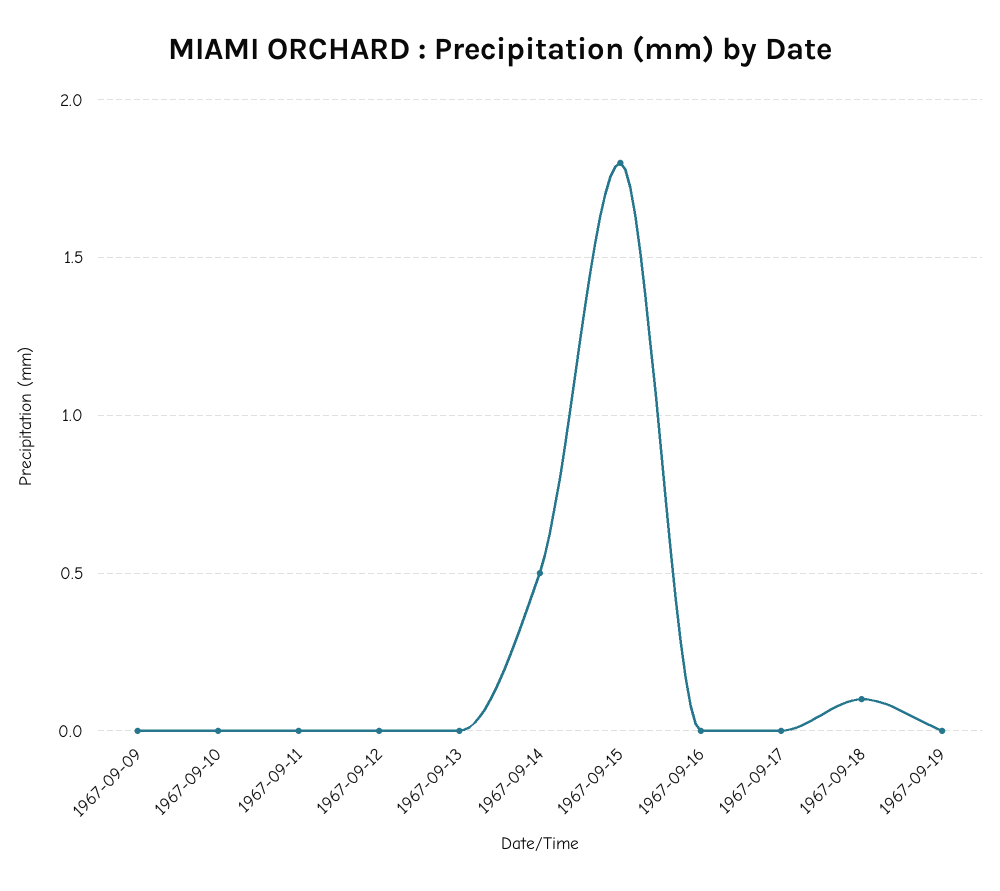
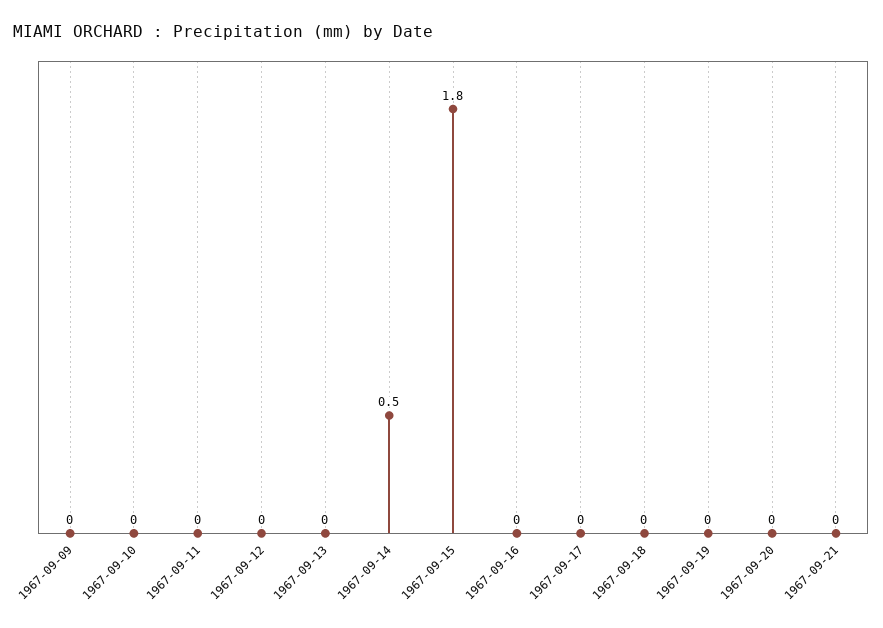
1967-09-18: 0.1 -> 0
1967-09-20: none -> 0
1967-09-21: none -> 0

